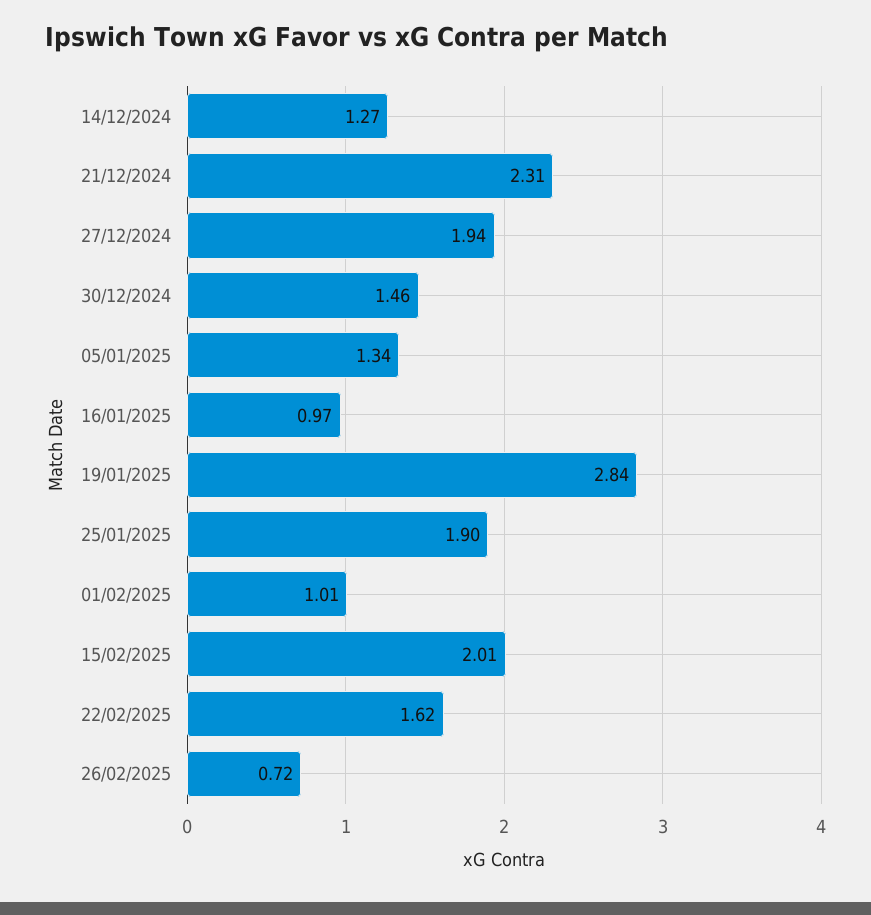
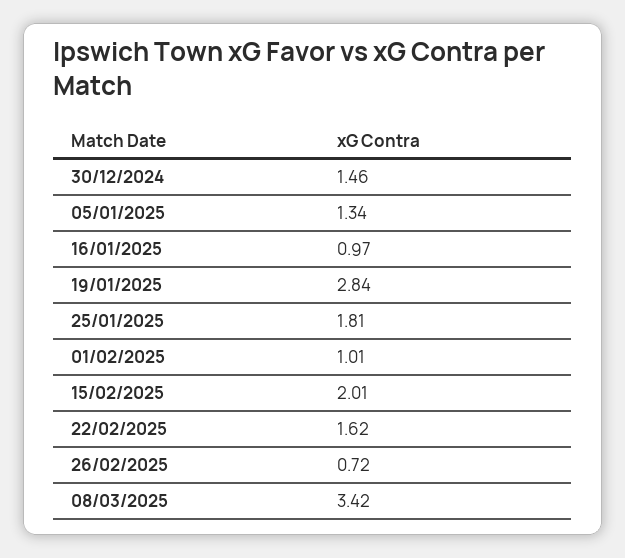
14/12/2024: 1.27 -> none
21/12/2024: 2.31 -> none
27/12/2024: 1.94 -> none
25/01/2025: 1.9 -> 1.81
08/03/2025: none -> 3.42

